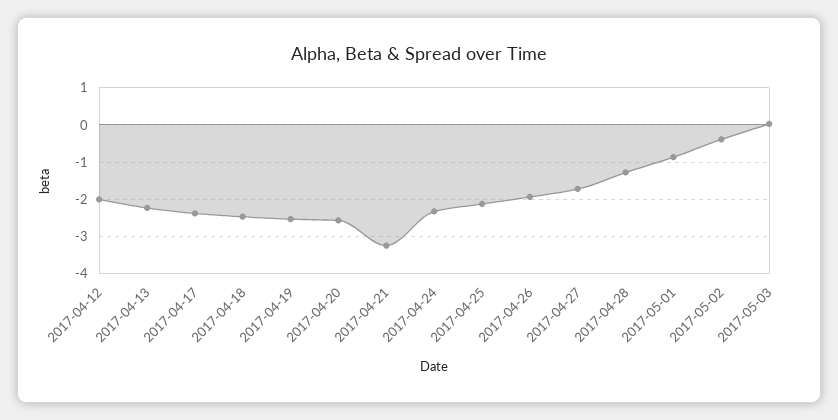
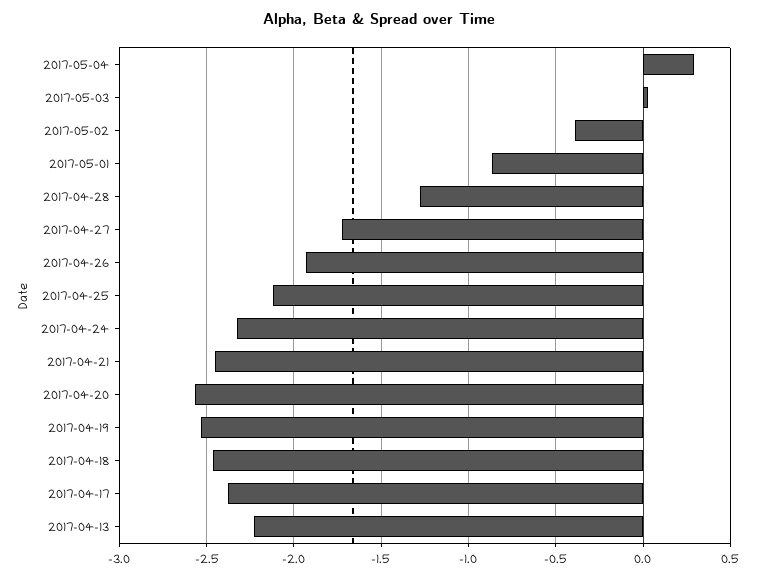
2017-04-12: -2 -> none
2017-04-21: -3.2 -> -2.45
2017-05-04: none -> 0.3

